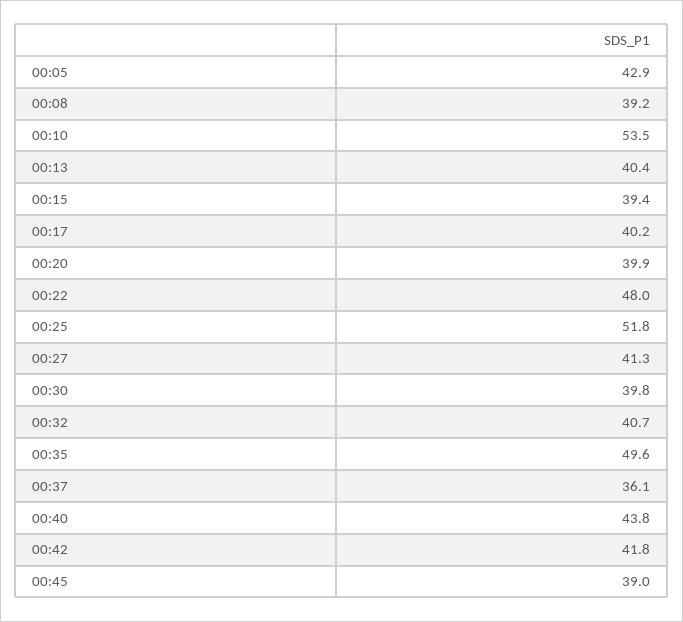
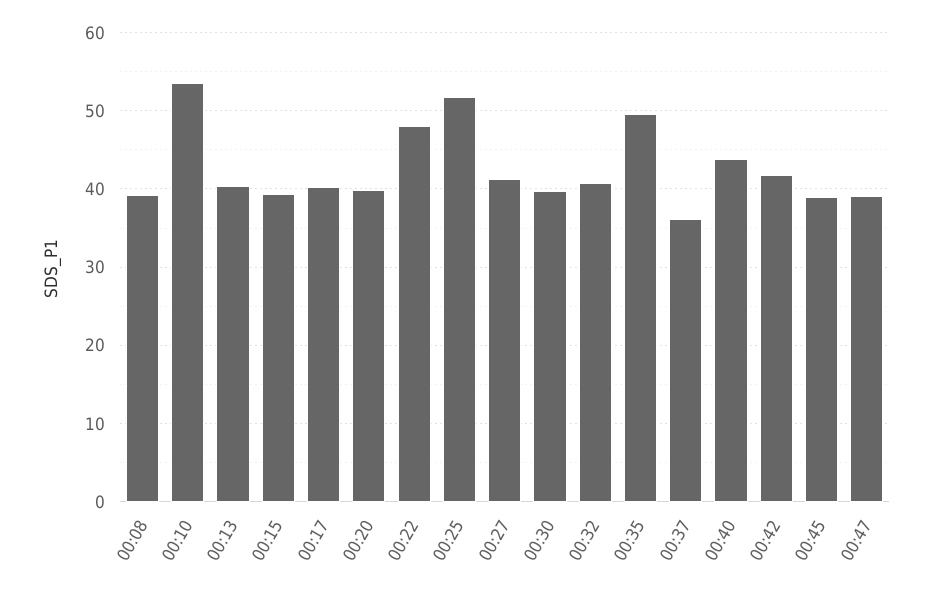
00:05: 42.9 -> none
00:47: none -> 39

